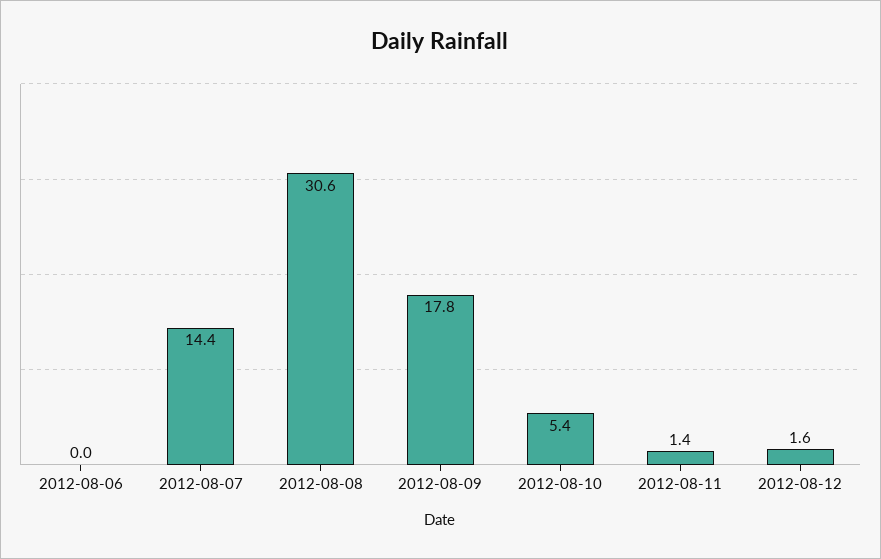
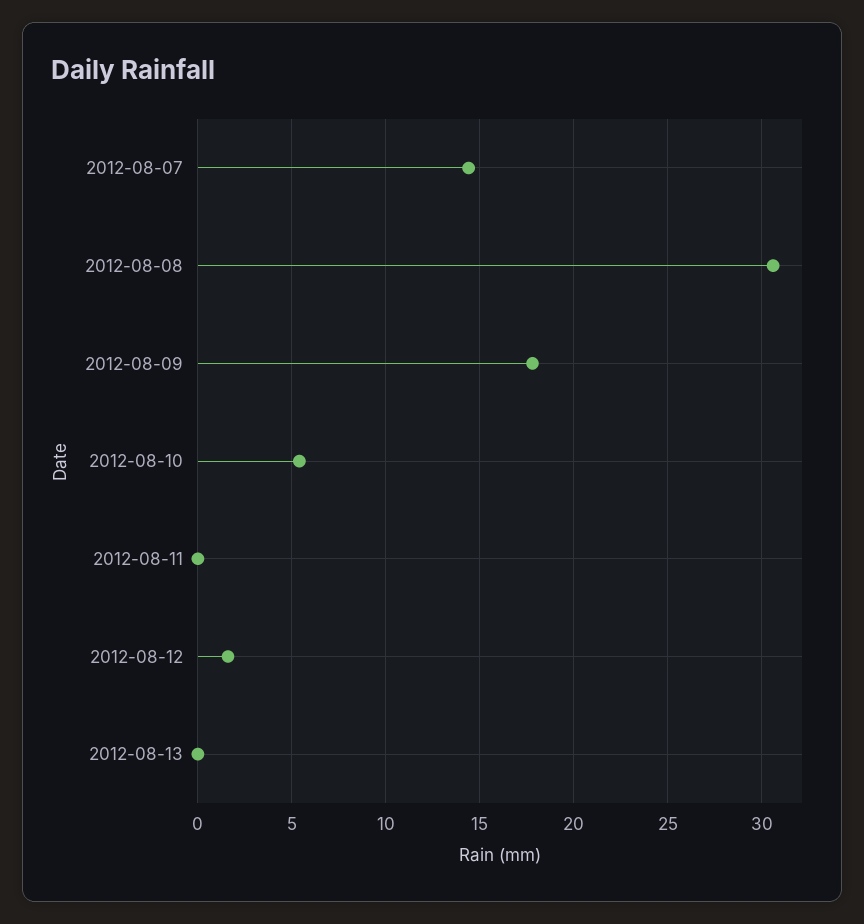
2012-08-06: 0 -> none
2012-08-11: 1.4 -> 0
2012-08-13: none -> 0

